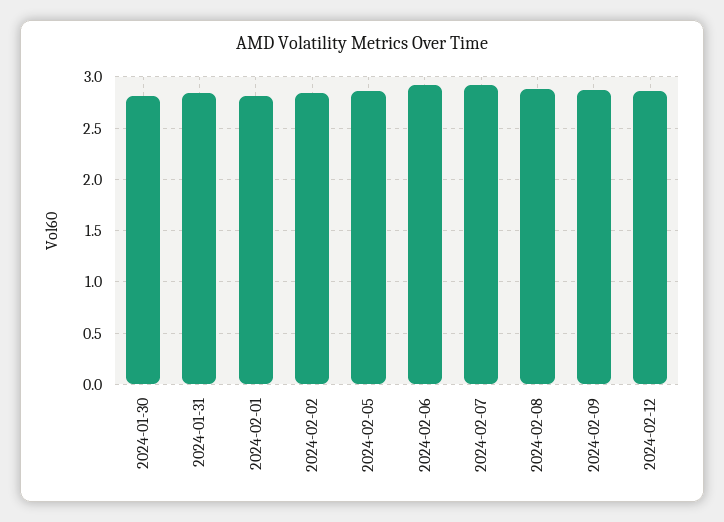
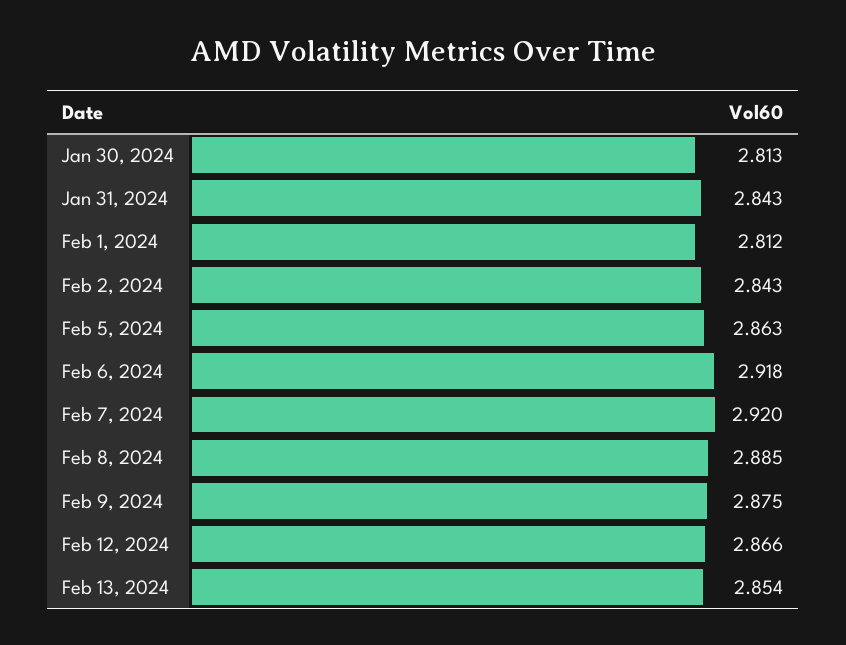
Feb 13, 2024: none -> 2.854

